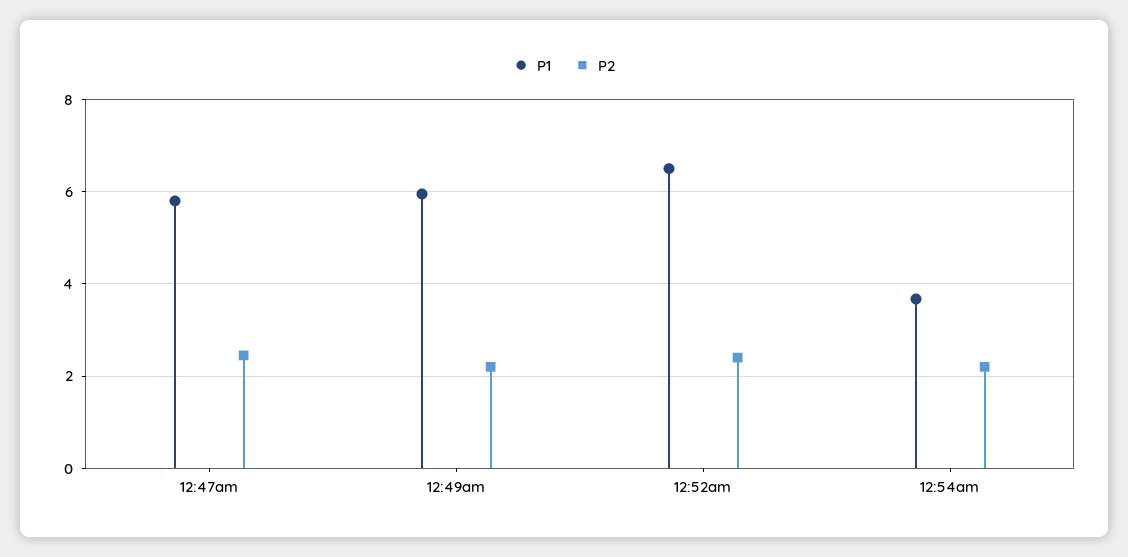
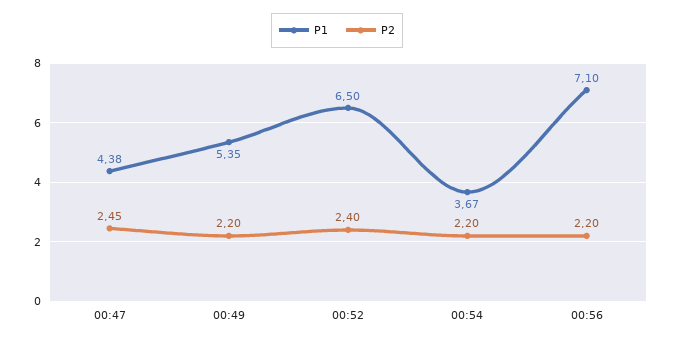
P1, 12:47am: 5.8 -> 4.38
P1, 12:49am: 6 -> 5.35
P1, 00:56: none -> 7.1
P2, 00:56: none -> 2.2

